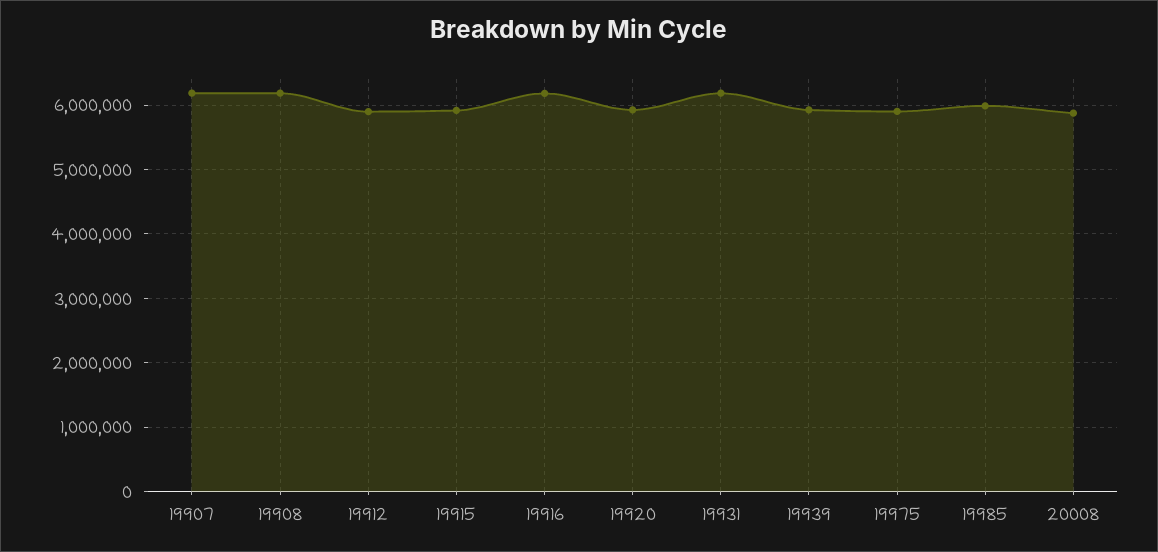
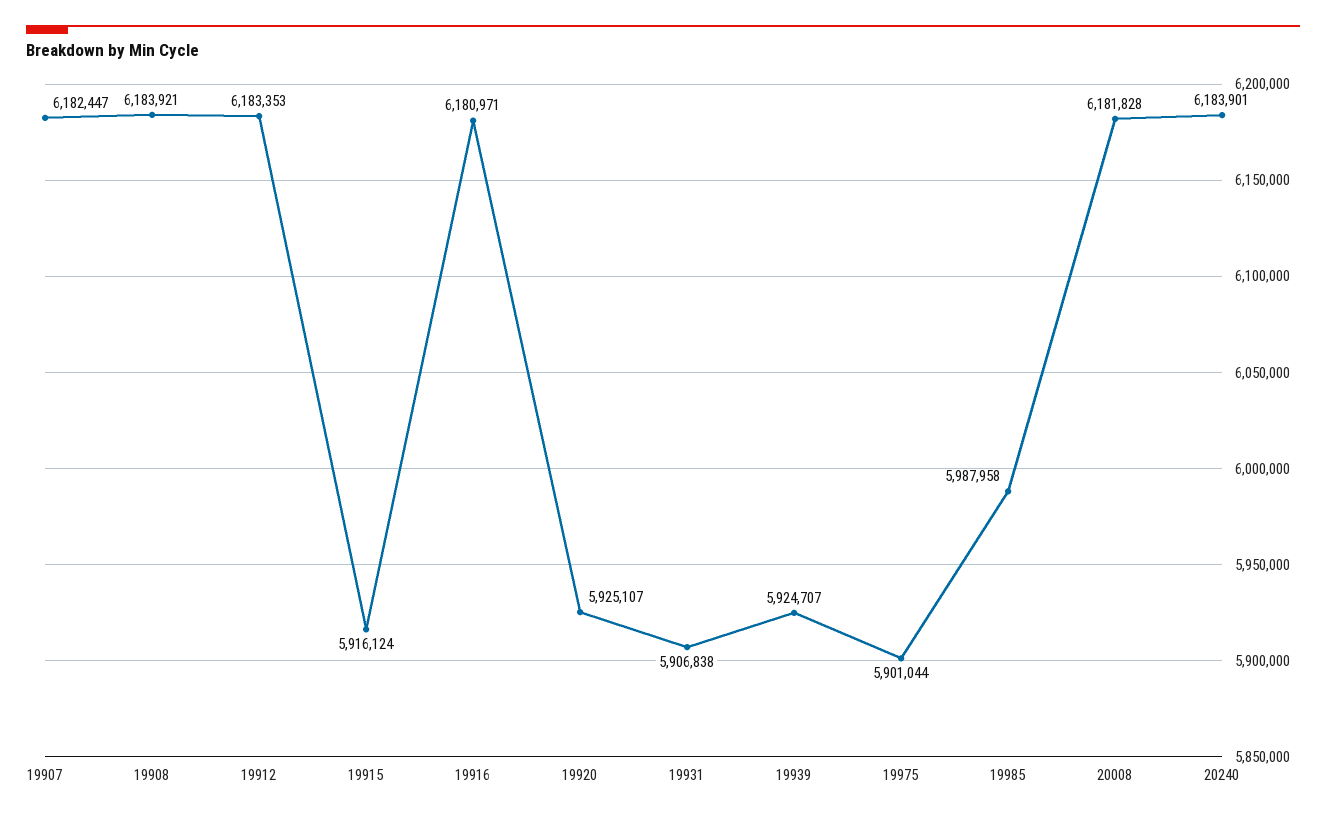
19912: 5900000 -> 6183353
19931: 6200000 -> 5906838
20008: 5900000 -> 6181828
20240: none -> 6183901

